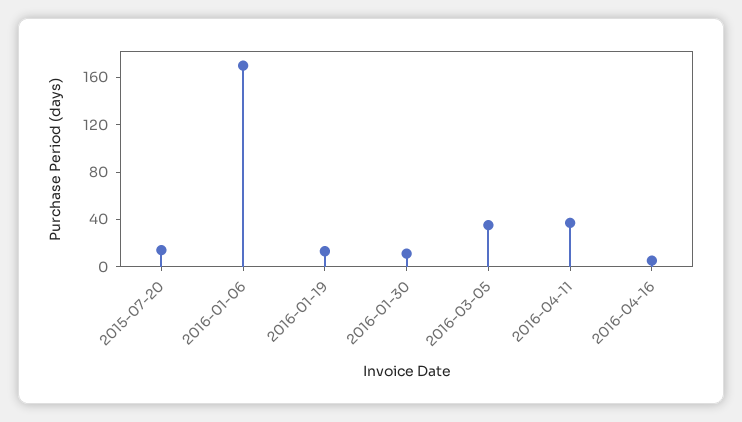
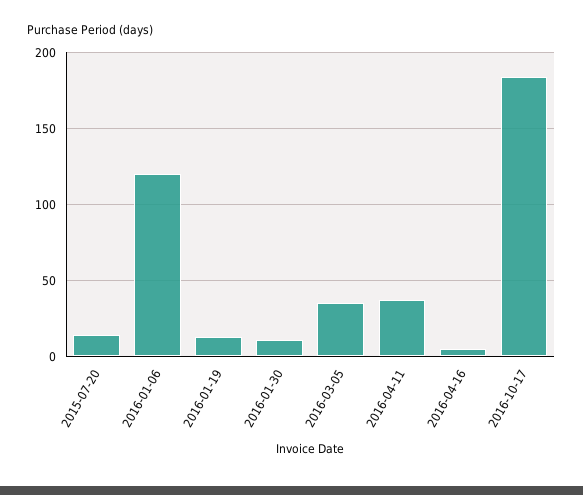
2016-01-06: 170 -> 120
2016-10-17: none -> 185

